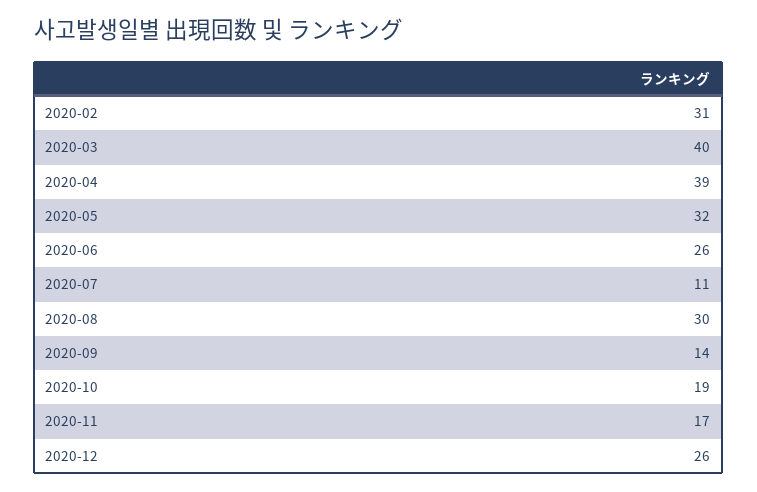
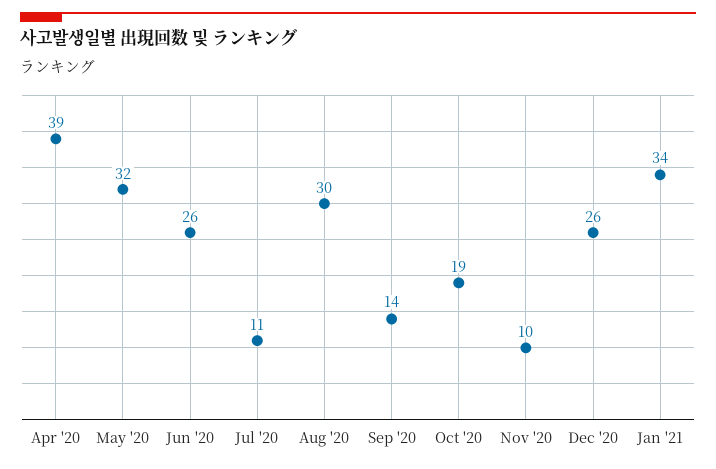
2020-02: 31 -> none
2020-03: 40 -> none
2020-11: 17 -> 10
Jan '21: none -> 34

